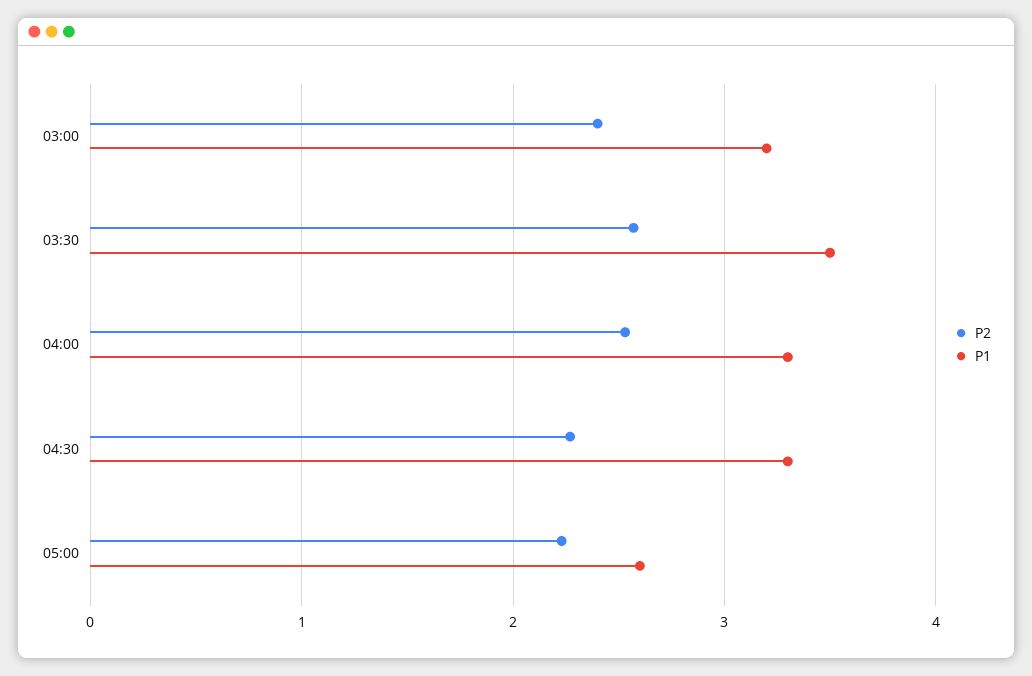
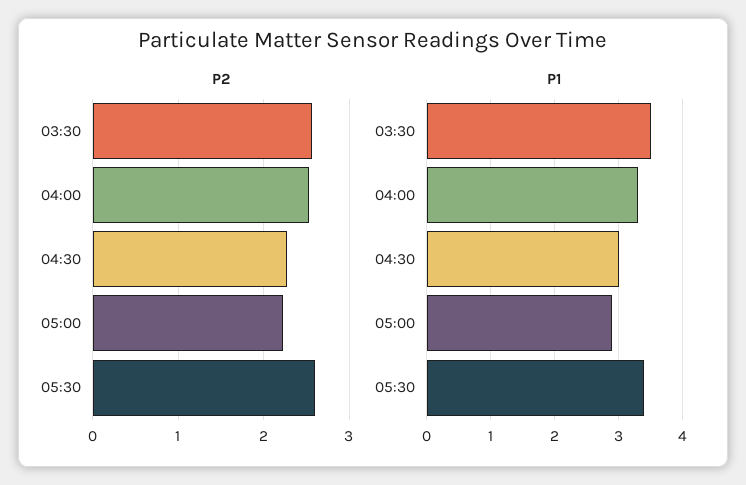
P2, 03:00: 2.4 -> none
P1, 03:00: 3.2 -> none
P1, 04:30: 3.3 -> 3
P1, 05:00: 2.6 -> 2.9
P2, 05:30: none -> 2.6
P1, 05:30: none -> 3.4

